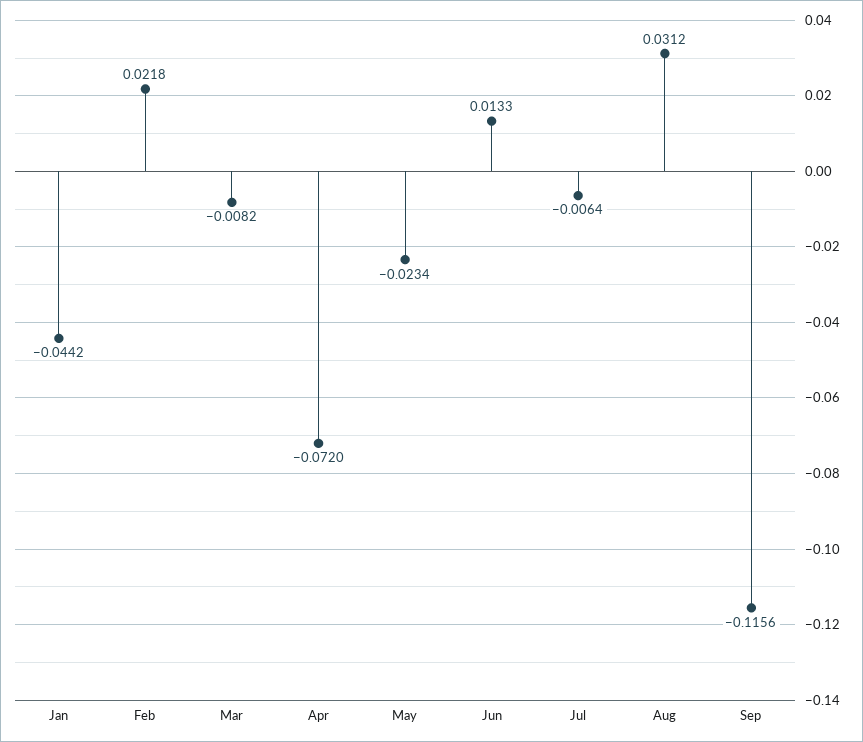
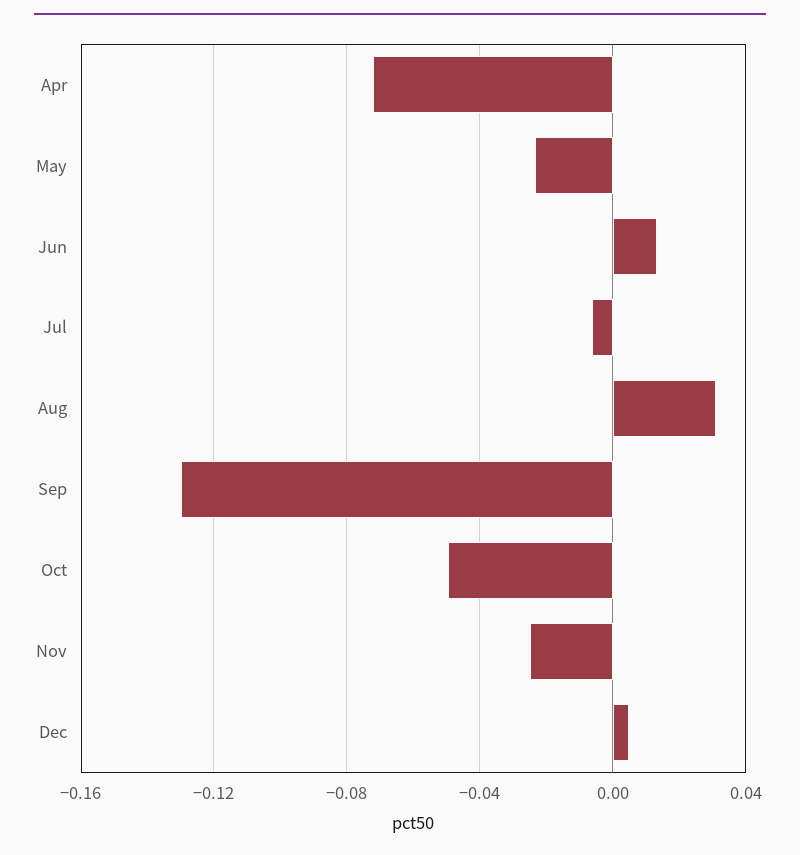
Jan: -0.0442 -> none
Feb: 0.0218 -> none
Mar: -0.0082 -> none
Sep: -0.1156 -> -0.13
Oct: none -> -0.05
Nov: none -> -0.025
Dec: none -> 0.005

